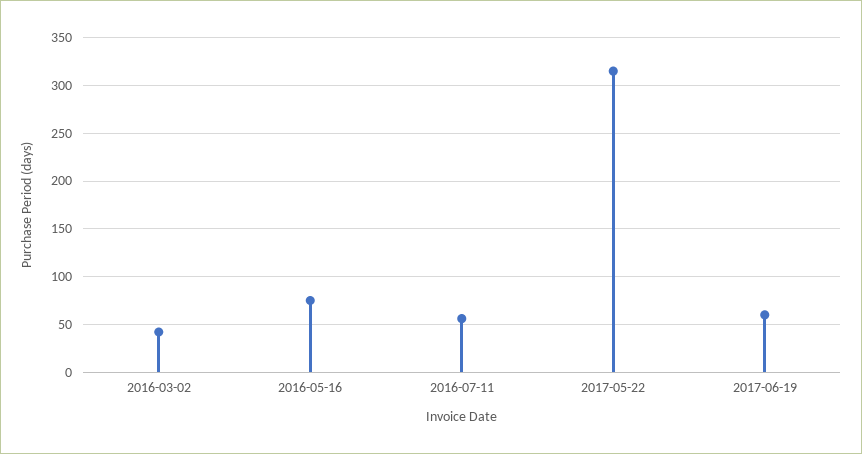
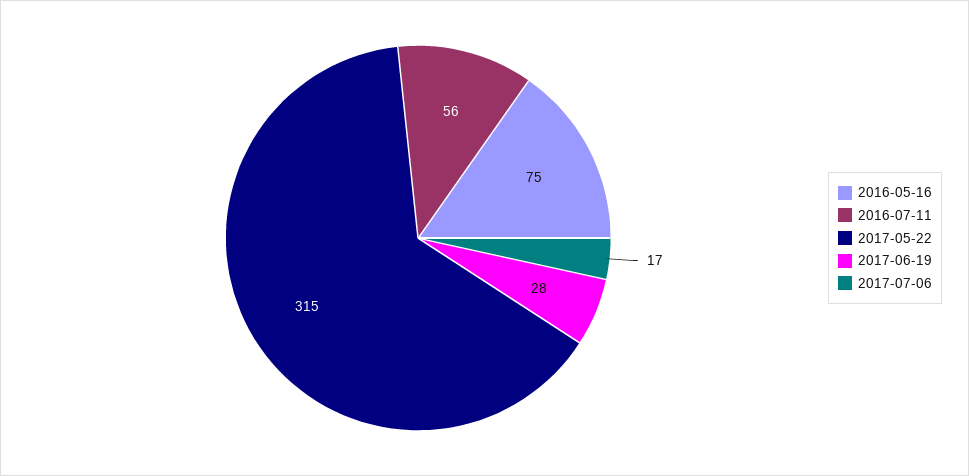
2016-03-02: 40 -> none
2017-06-19: 60 -> 28
2017-07-06: none -> 17

